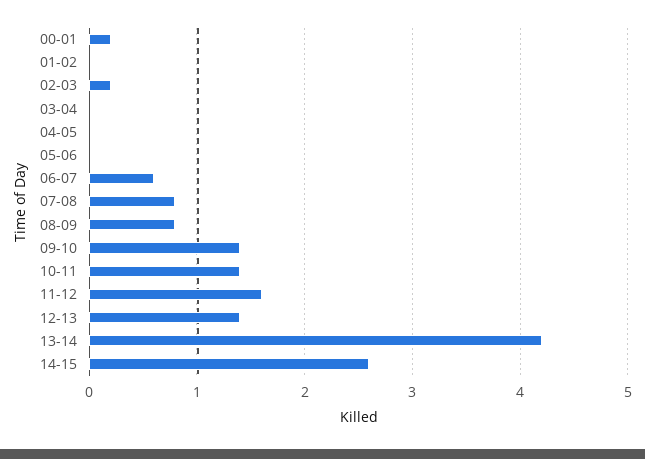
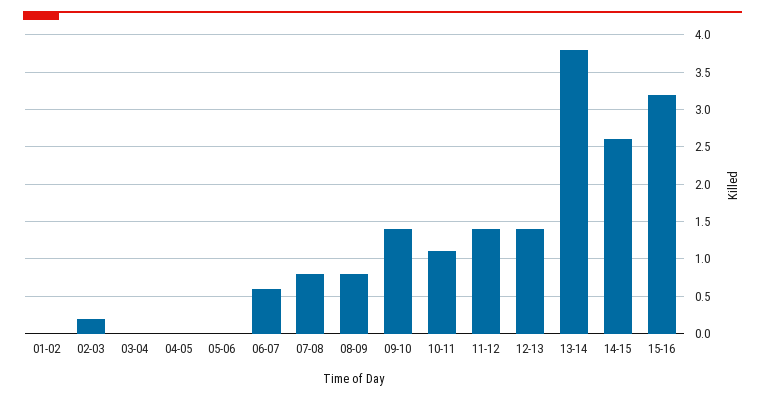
00-01: 0.2 -> none
10-11: 1.4 -> 1.1
11-12: 1.6 -> 1.4
13-14: 4.2 -> 3.8
15-16: none -> 3.2

